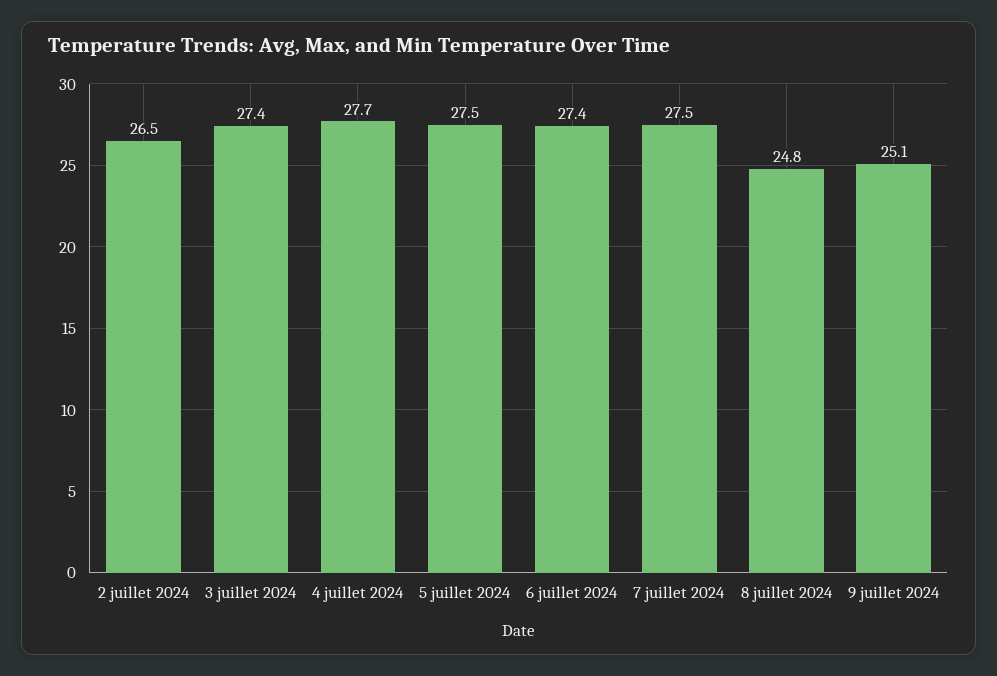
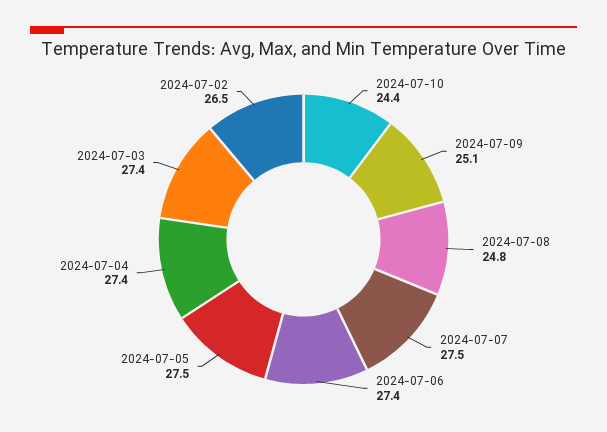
4 juillet 2024: 27.7 -> 27.4
2024-07-10: none -> 24.4

